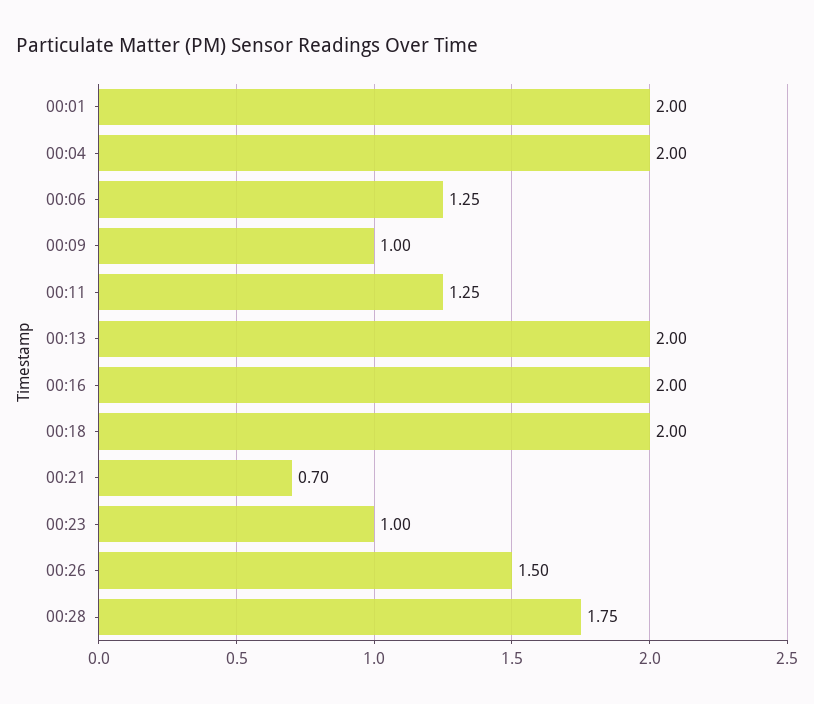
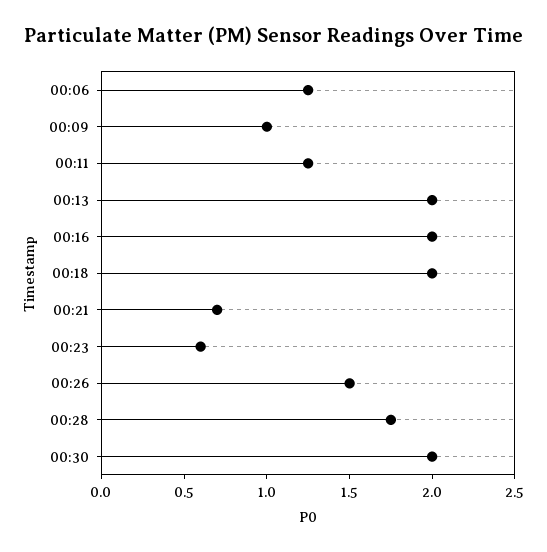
00:01: 2 -> none
00:04: 2 -> none
00:23: 1 -> 0.6
00:30: none -> 2

